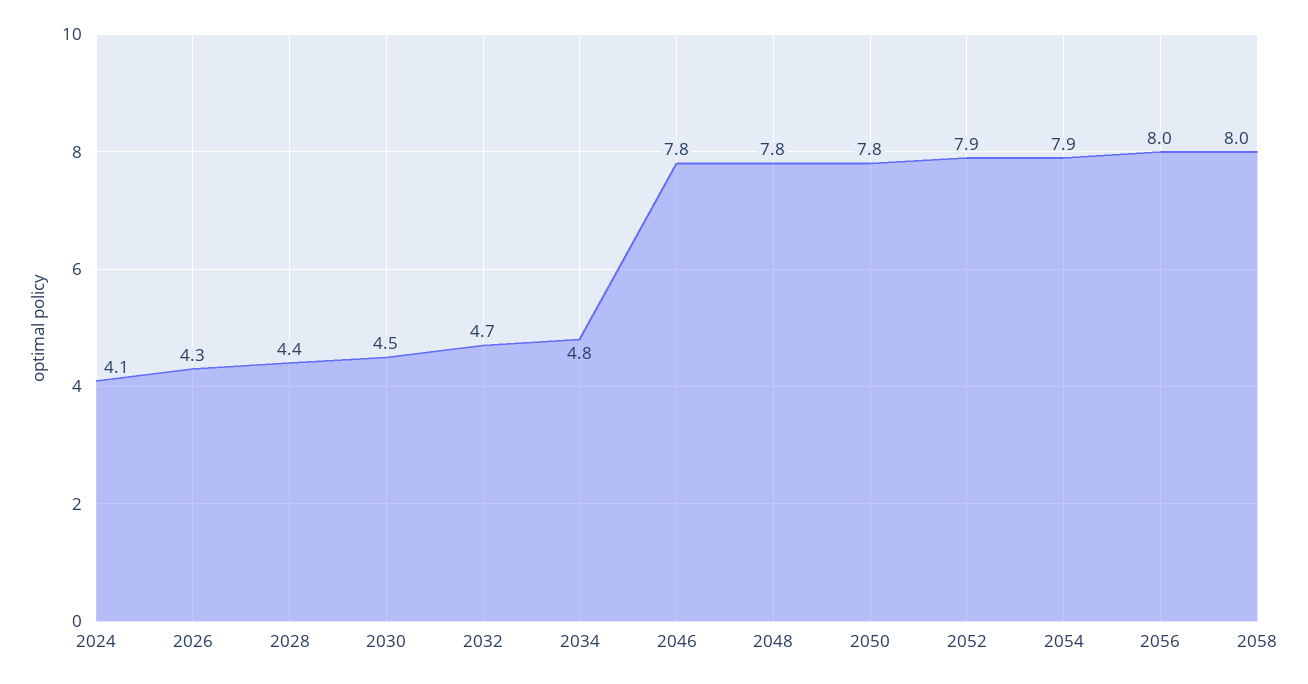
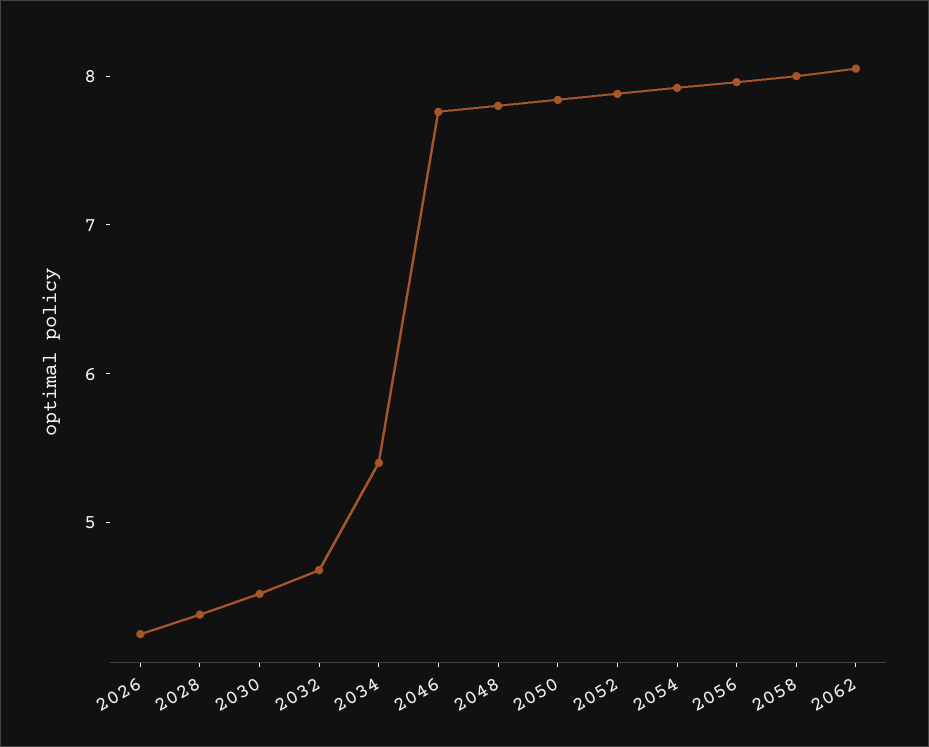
2024: 4.1 -> none
2034: 4.8 -> 5.4
2062: none -> 8

